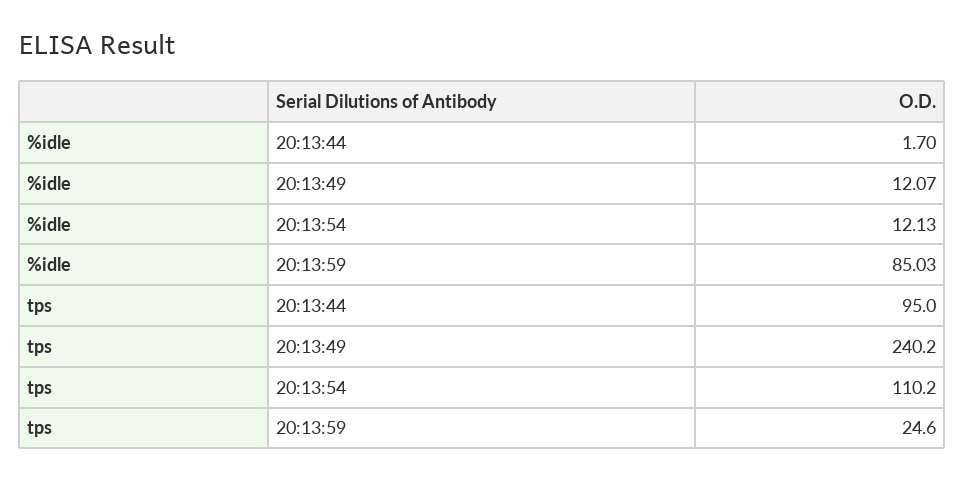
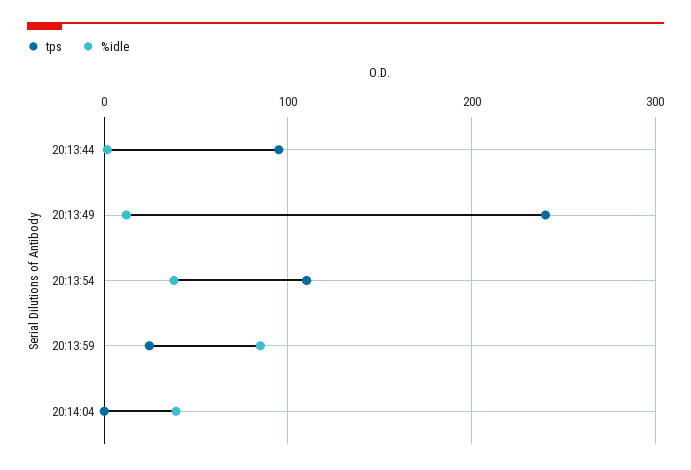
%idle, 20:13:54: 12.13 -> 40
tps, 20:14:04: none -> 0
%idle, 20:14:04: none -> 40

